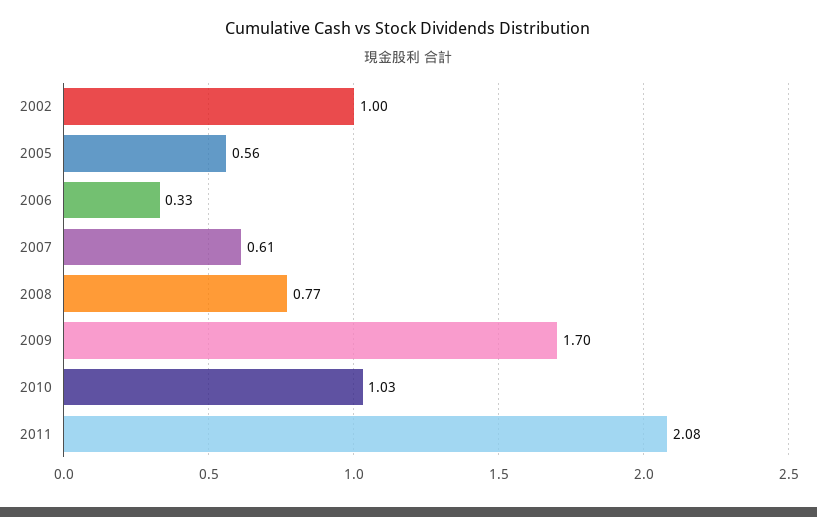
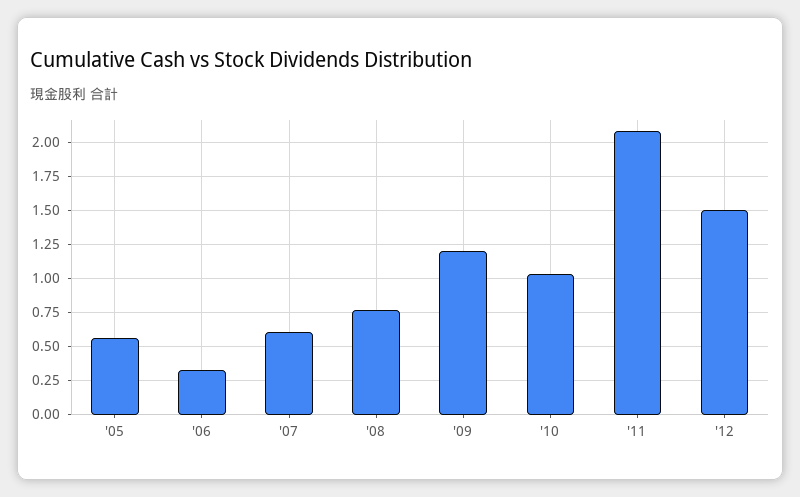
2002: 1 -> none
2009: 1.7 -> 1.2
'12: none -> 1.5

